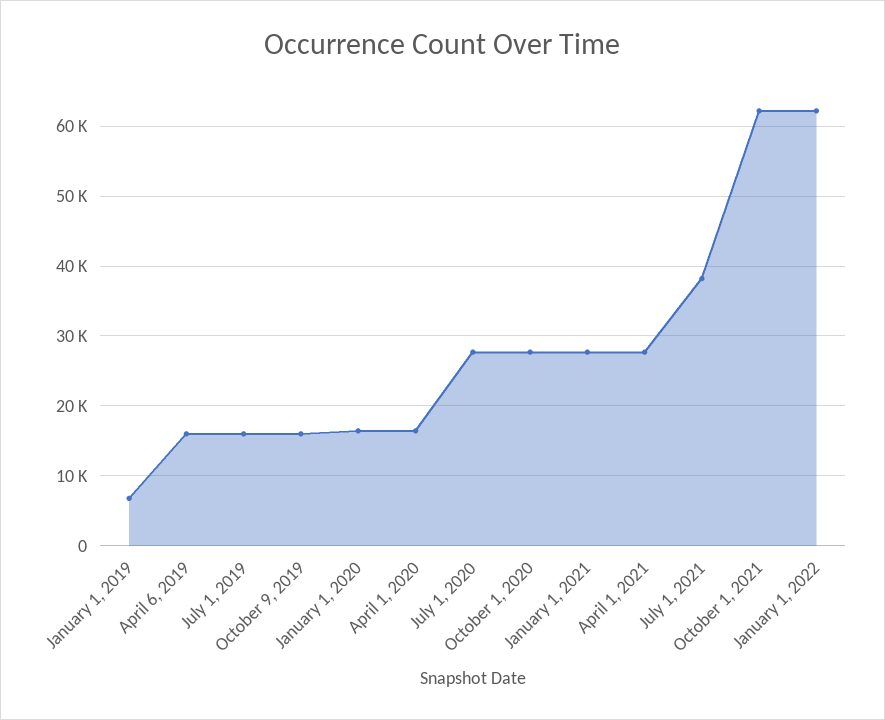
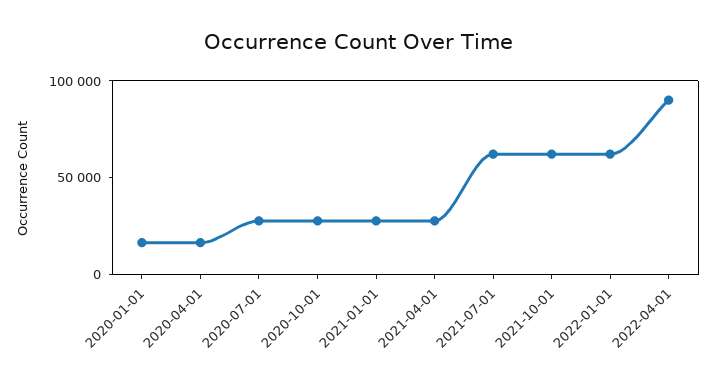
January 1, 2019: 7000 -> none
April 6, 2019: 16000 -> none
July 1, 2019: 16000 -> none
October 9, 2019: 16000 -> none
July 1, 2021: 38000 -> 60000
2022-04-01: none -> 90000

